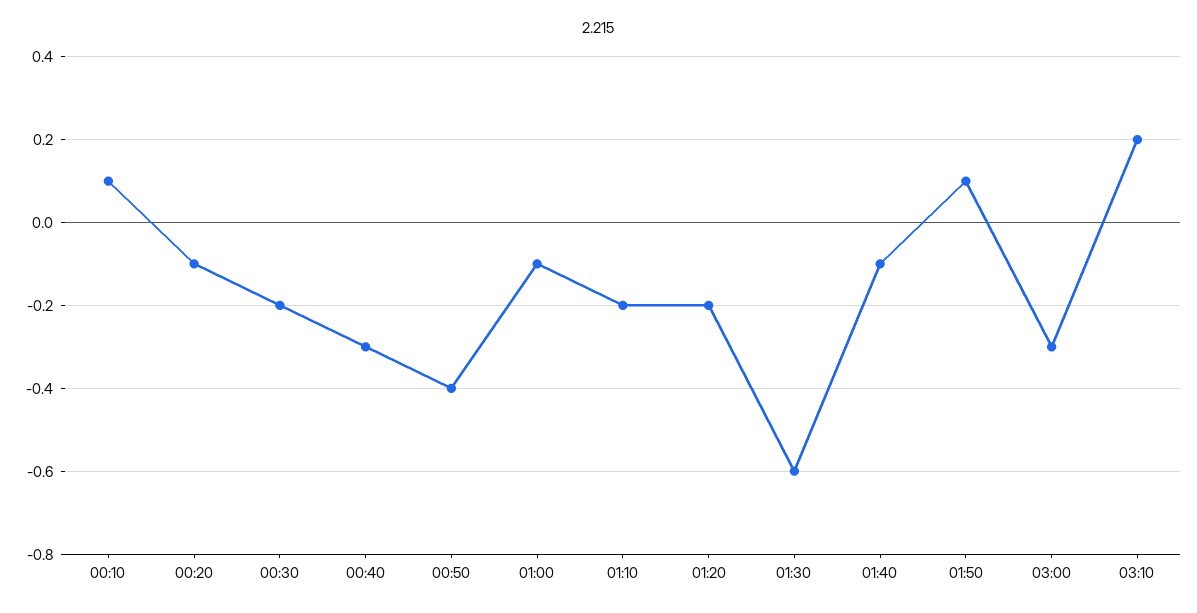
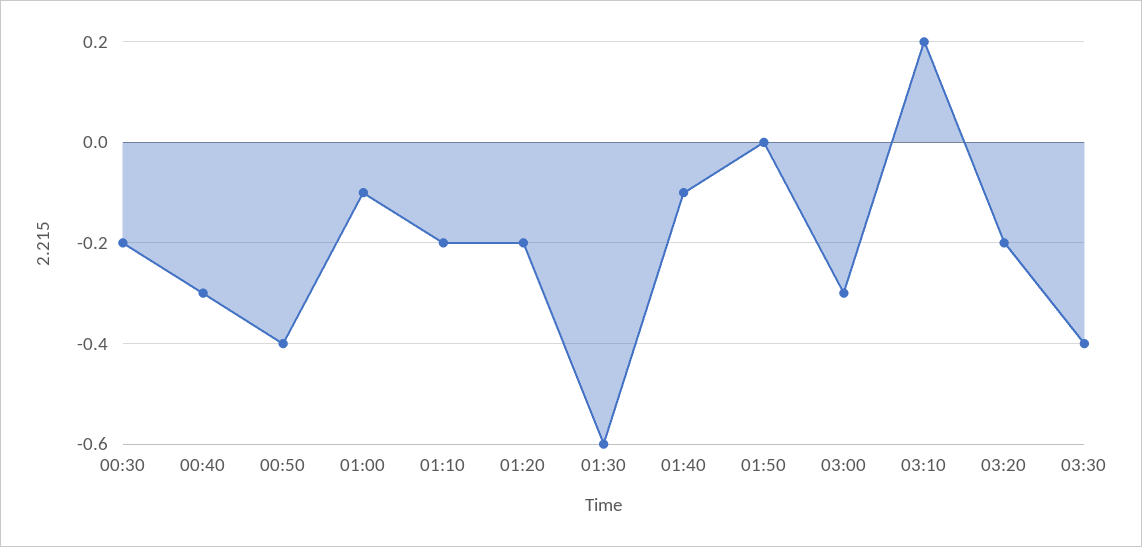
00:10: 0.1 -> none
00:20: -0.1 -> none
01:50: 0.1 -> 0
03:20: none -> -0.2
03:30: none -> -0.4

